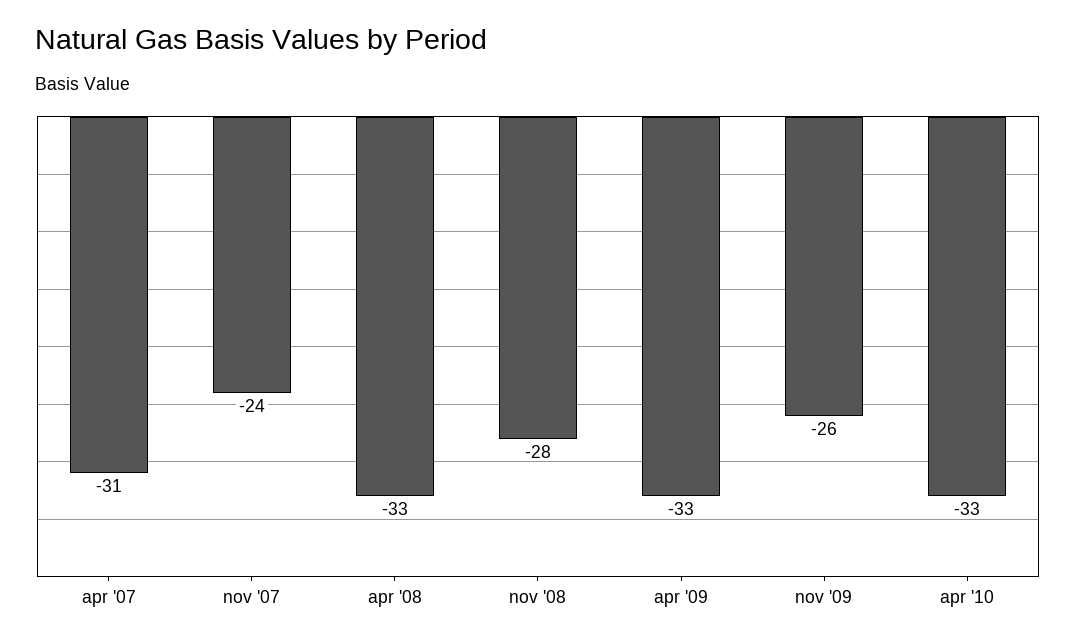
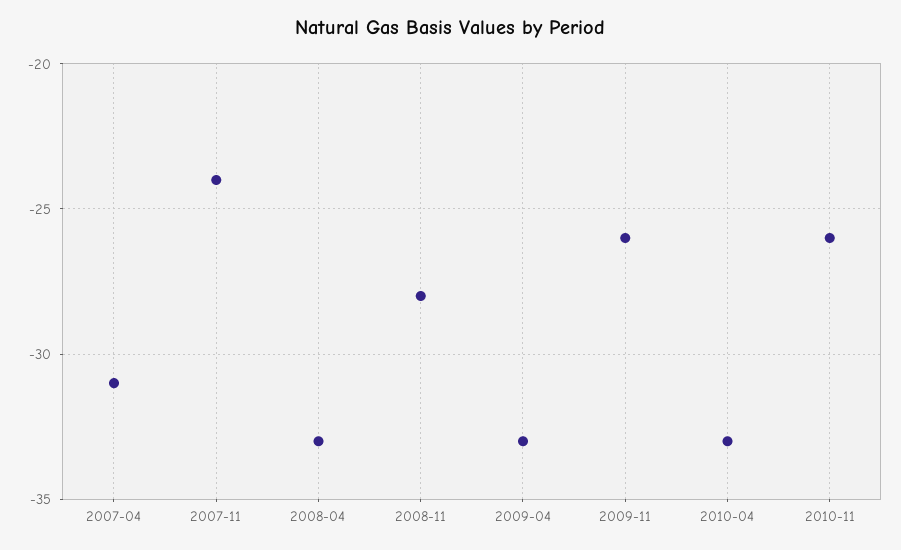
2010-11: none -> -26

